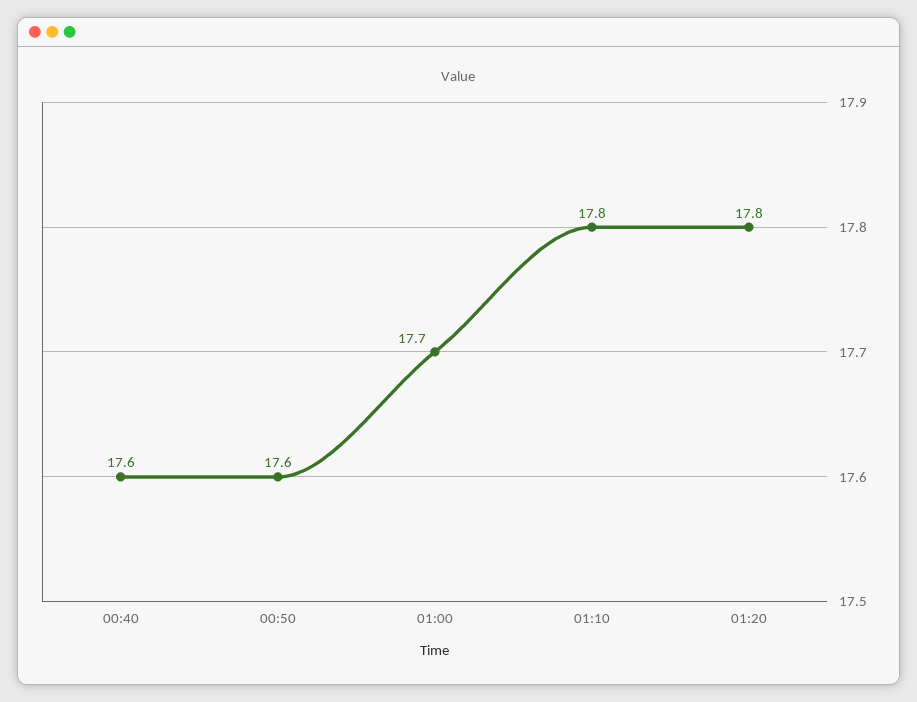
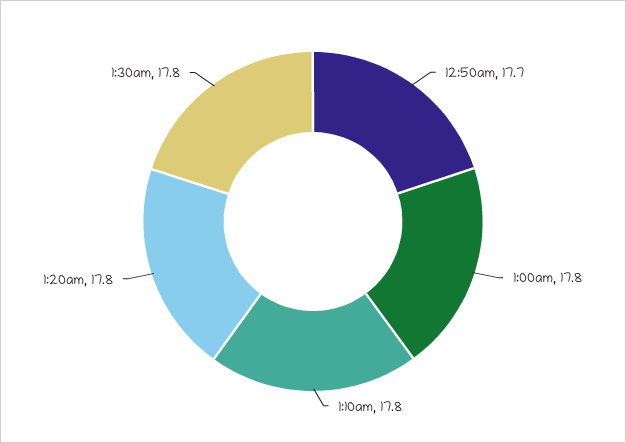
00:40: 17.6 -> none
00:50: 17.6 -> 17.7
01:00: 17.7 -> 17.8
1:30am: none -> 17.8

